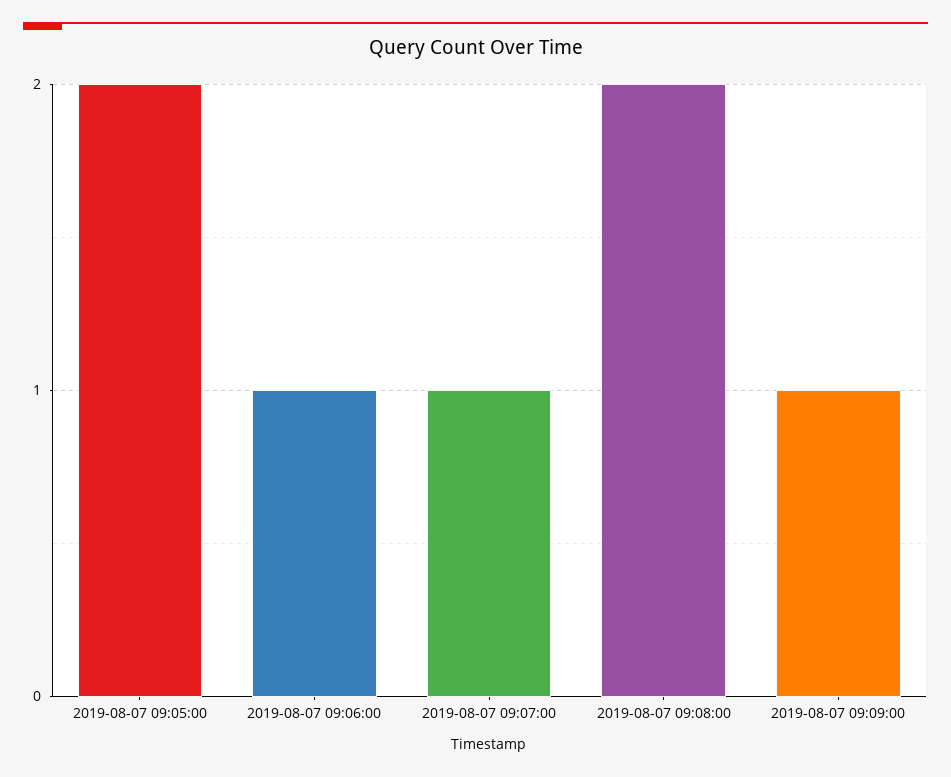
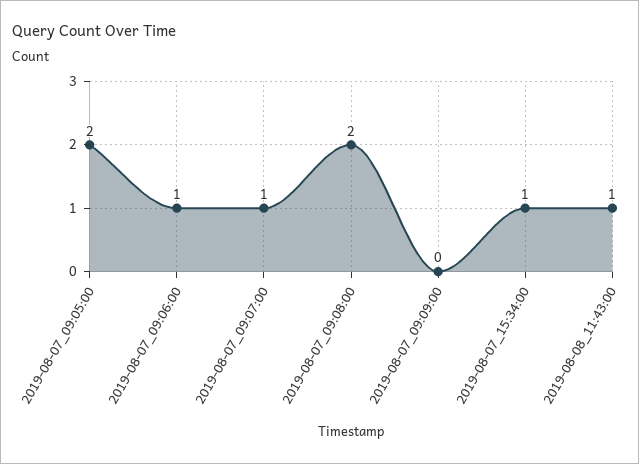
2019-08-07 09:09:00: 1 -> 0
2019-08-07_15:34:00: none -> 1
2019-08-08_11:43:00: none -> 1

